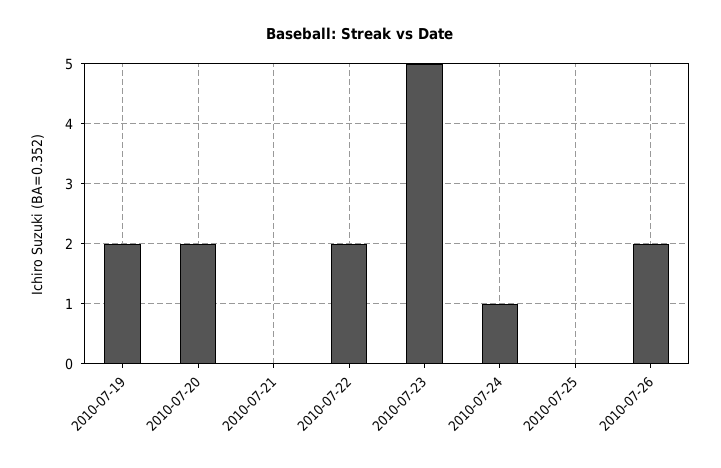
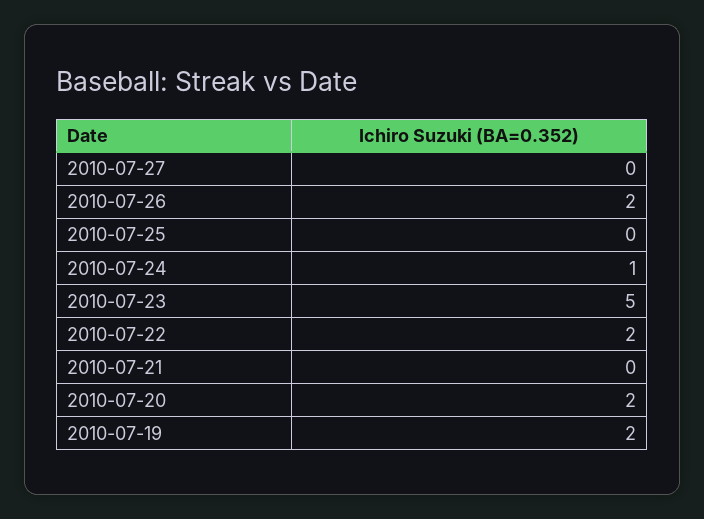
2010-07-27: none -> 0

